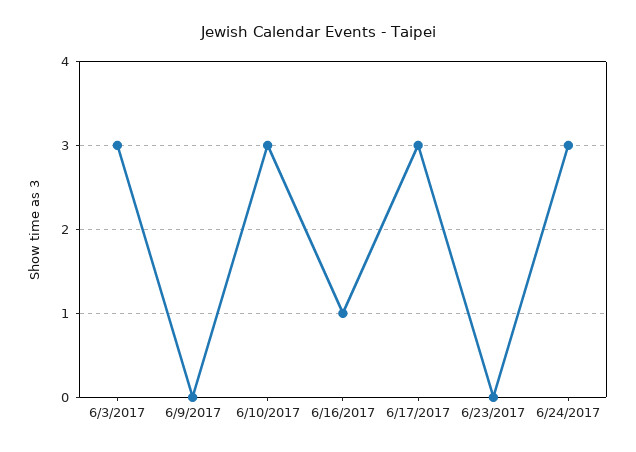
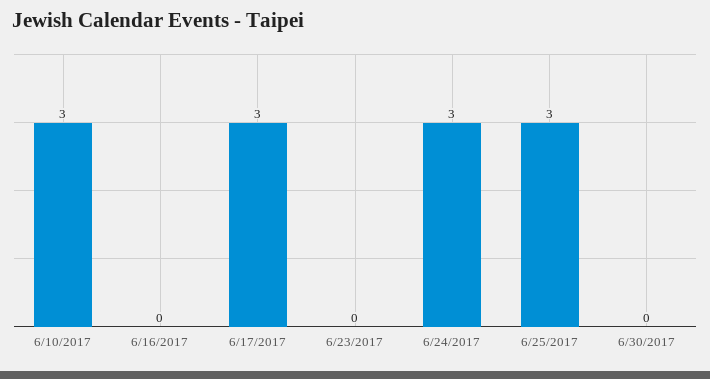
6/3/2017: 3 -> none
6/9/2017: 0 -> none
6/16/2017: 1 -> 0
6/25/2017: none -> 3
6/30/2017: none -> 0

